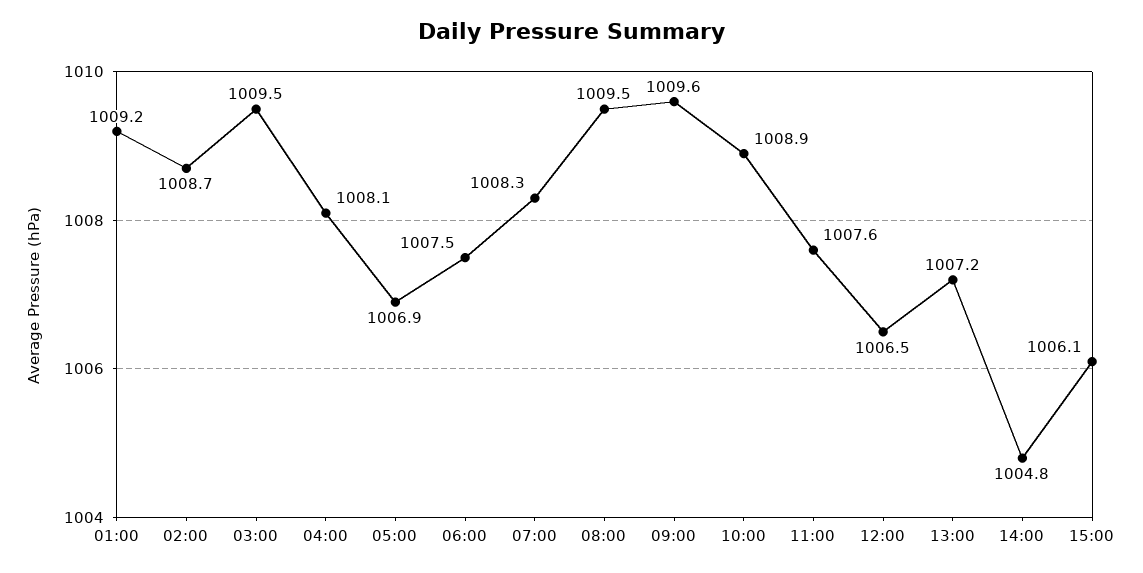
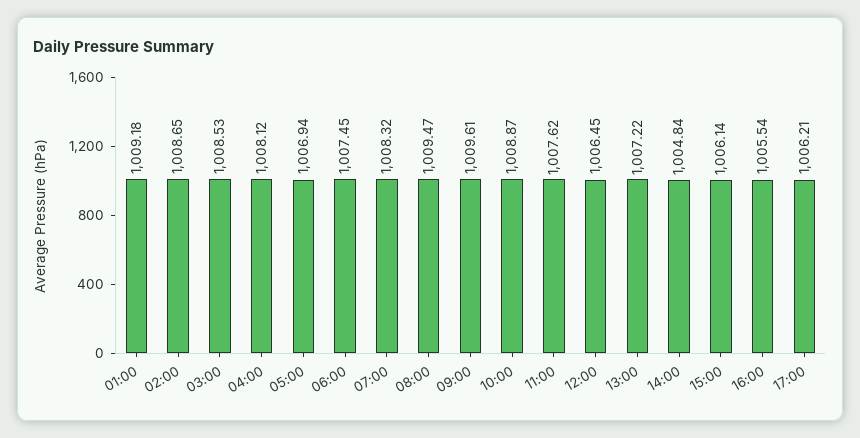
03:00: 1009.5 -> 1008.53
16:00: none -> 1005.54
17:00: none -> 1006.21

